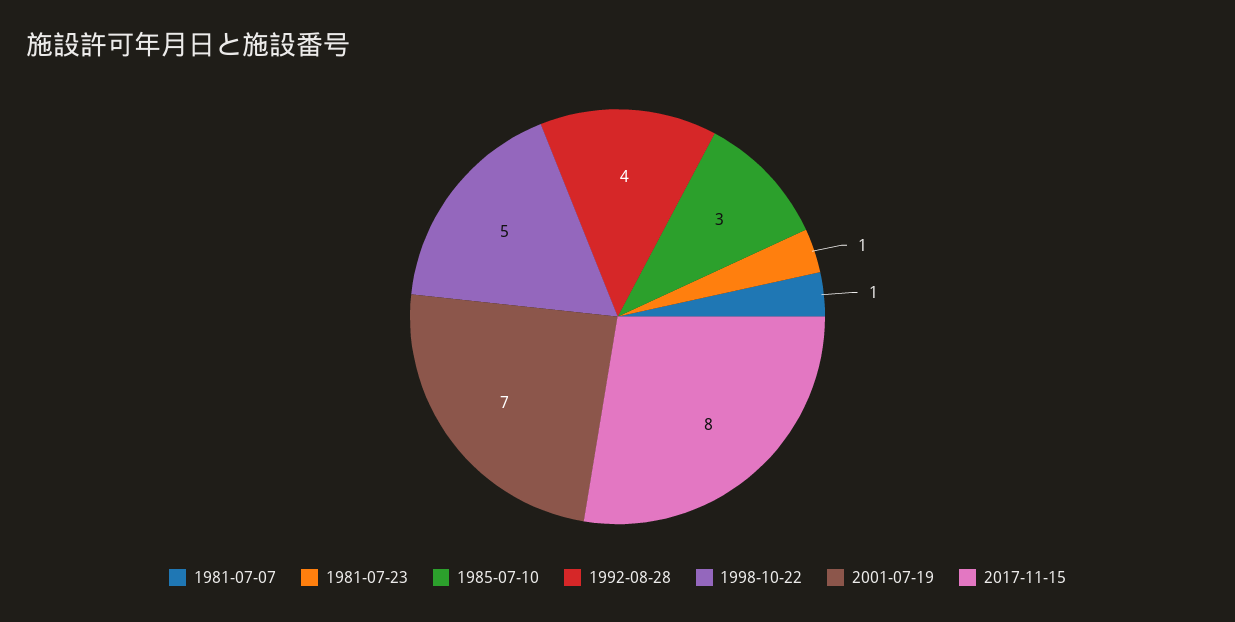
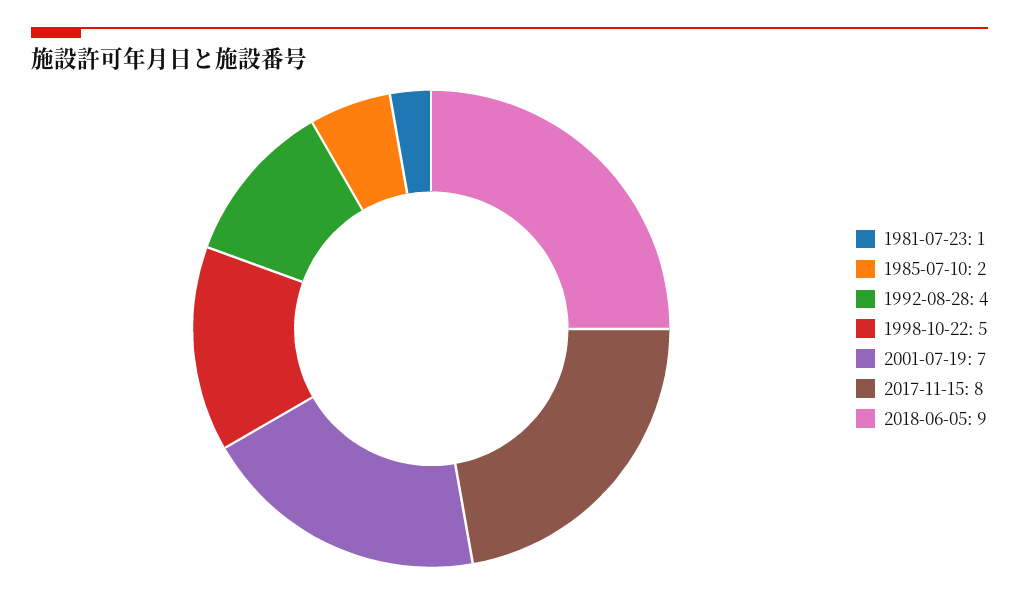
1981-07-07: 1 -> none
1985-07-10: 3 -> 2
2018-06-05: none -> 9

